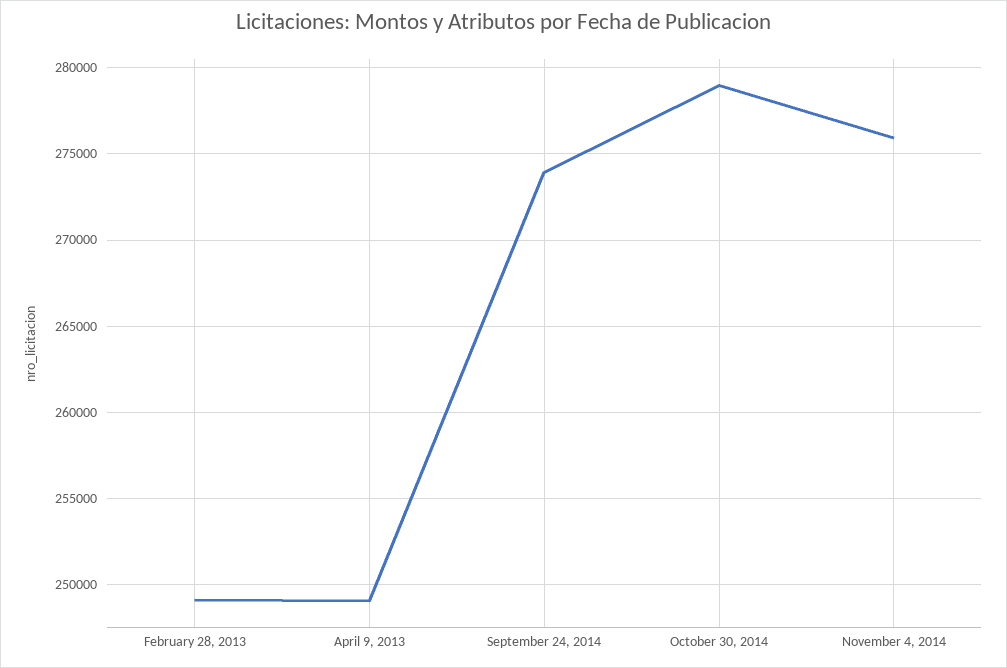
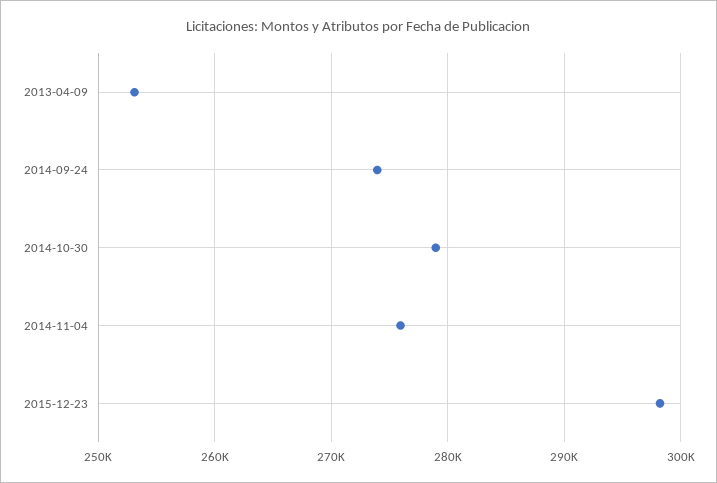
February 28, 2013: 249000 -> none
April 9, 2013: 249000 -> 253000
2015-12-23: none -> 298000

